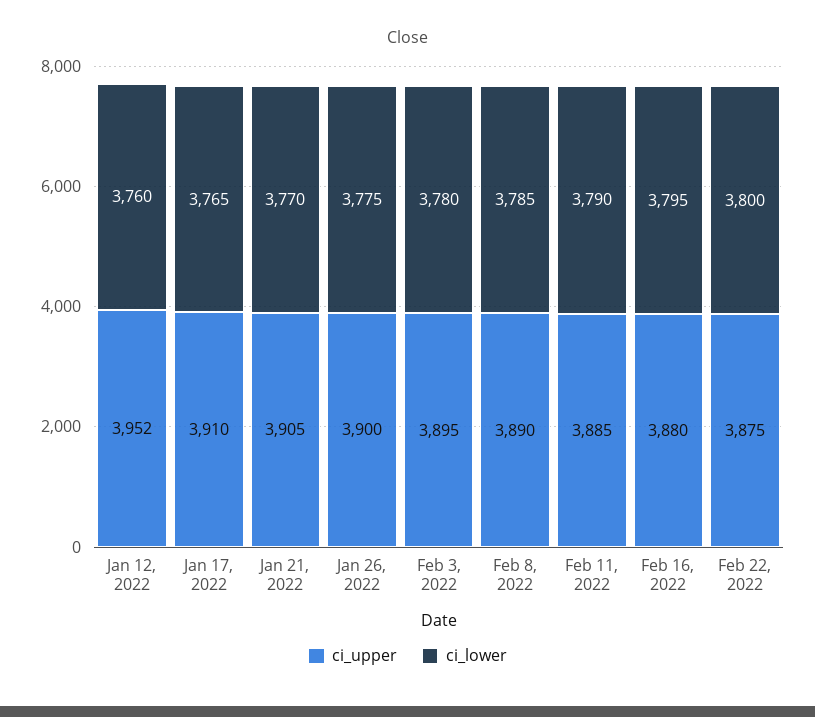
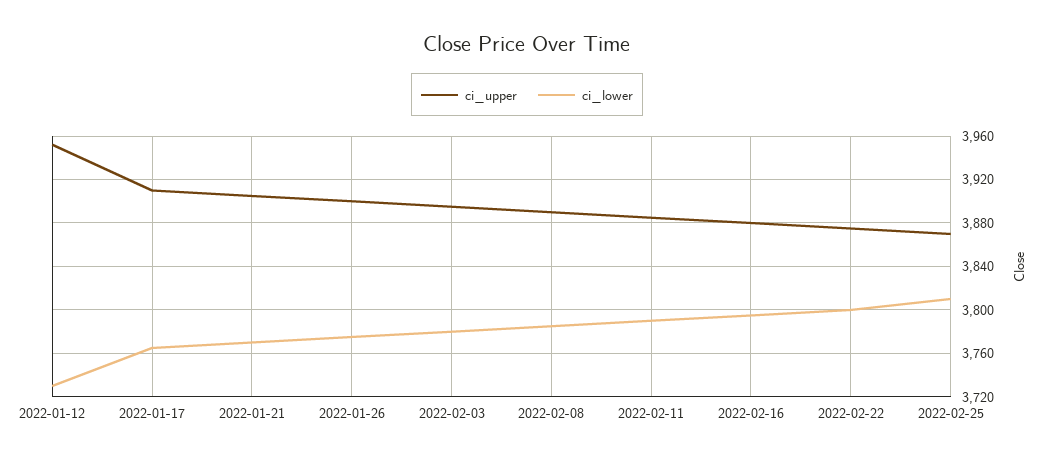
ci_lower, Jan 12, 2022: 3760 -> 3730
ci_upper, 2022-02-25: none -> 3870
ci_lower, 2022-02-25: none -> 3810

